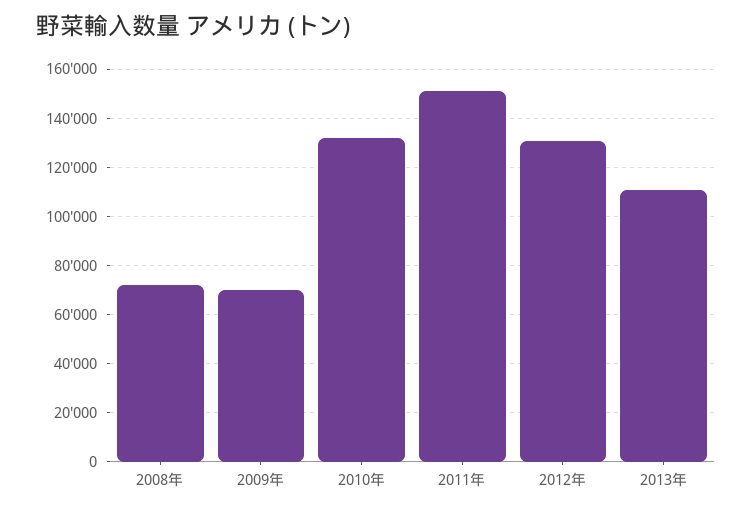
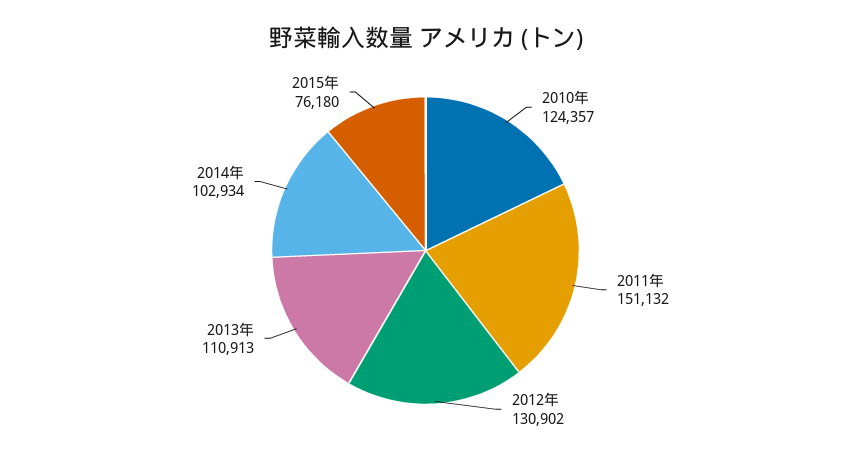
2008年: 72500 -> none
2009年: 70000 -> none
2010年: 132500 -> 124357
2014年: none -> 102934
2015年: none -> 76180

